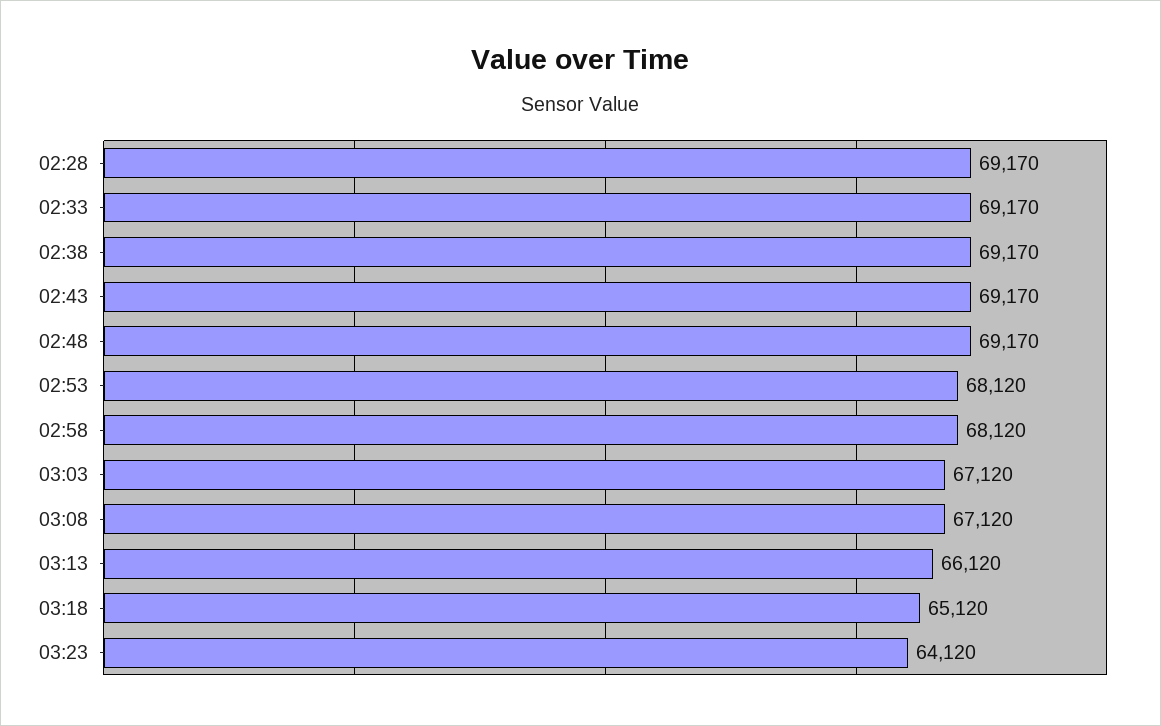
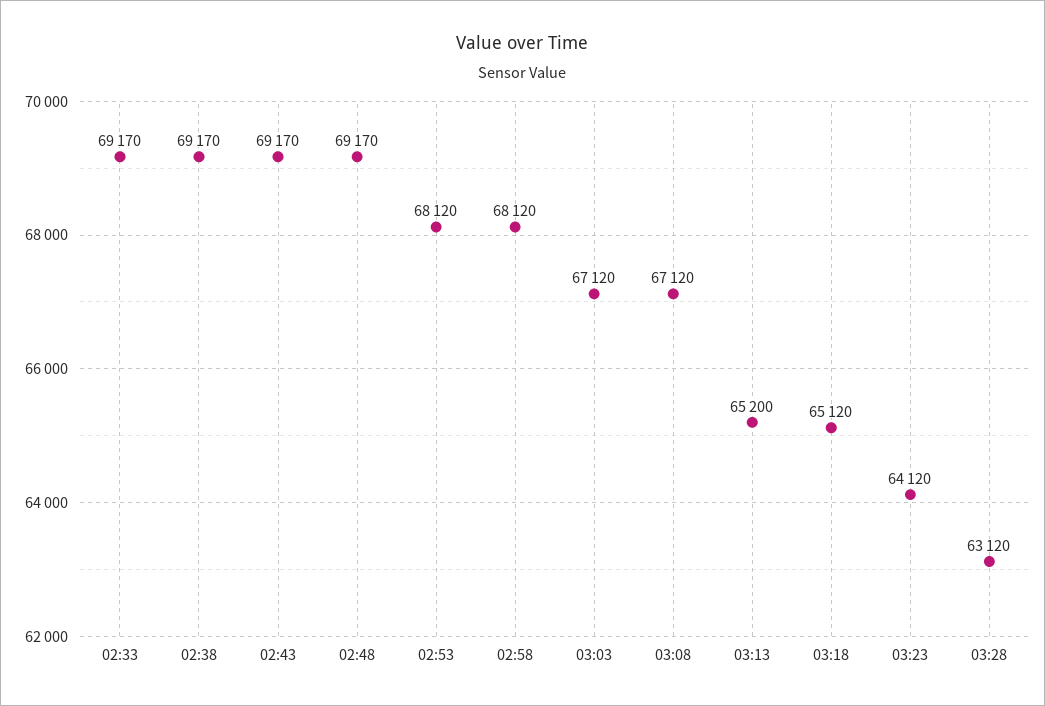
02:28: 69170 -> none
03:13: 66120 -> 65200
03:28: none -> 63120

